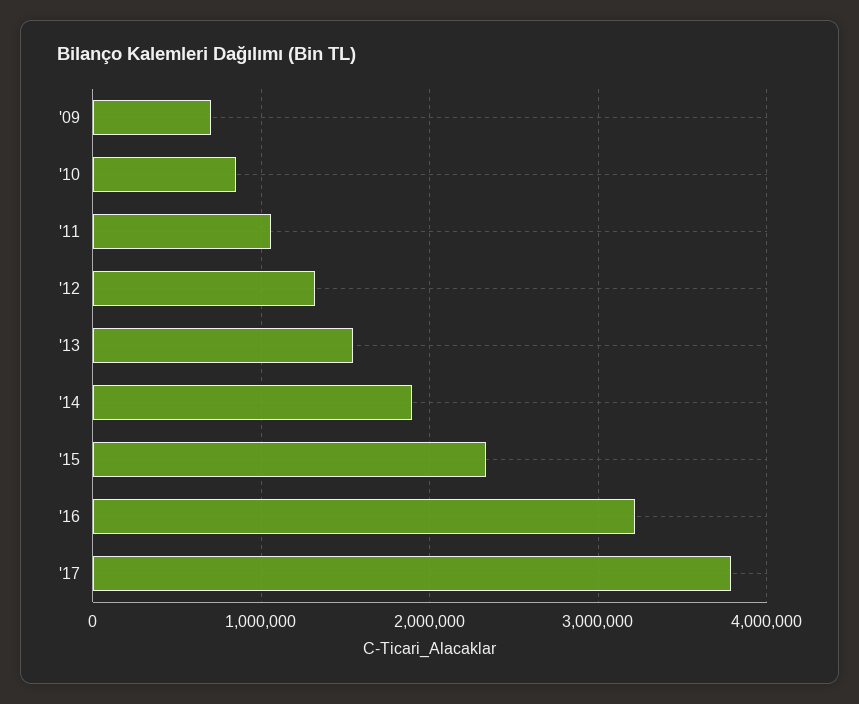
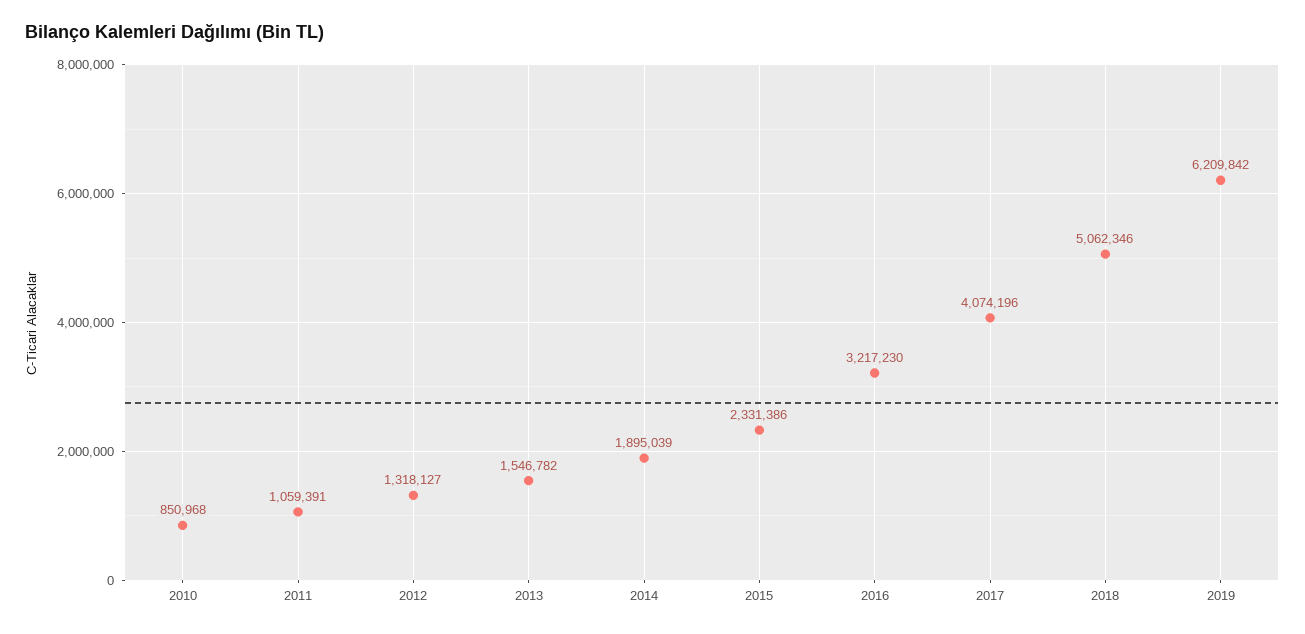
'09: 700000 -> none
'17: 3800000 -> 4074196
2018: none -> 5062346
2019: none -> 6209842

